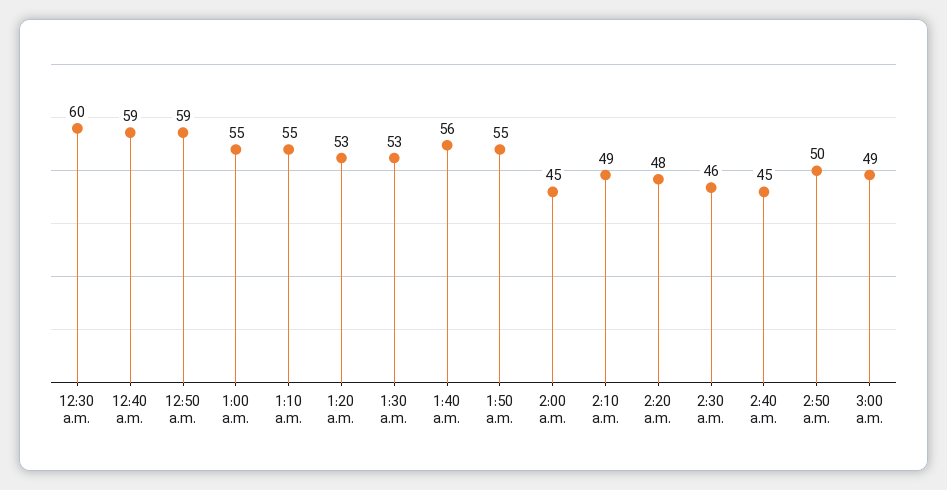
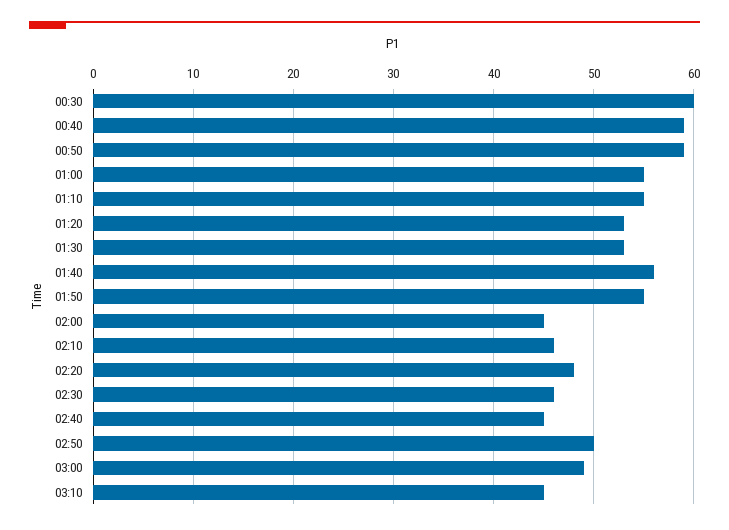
2:10 a.m.: 49 -> 46
03:10: none -> 45

